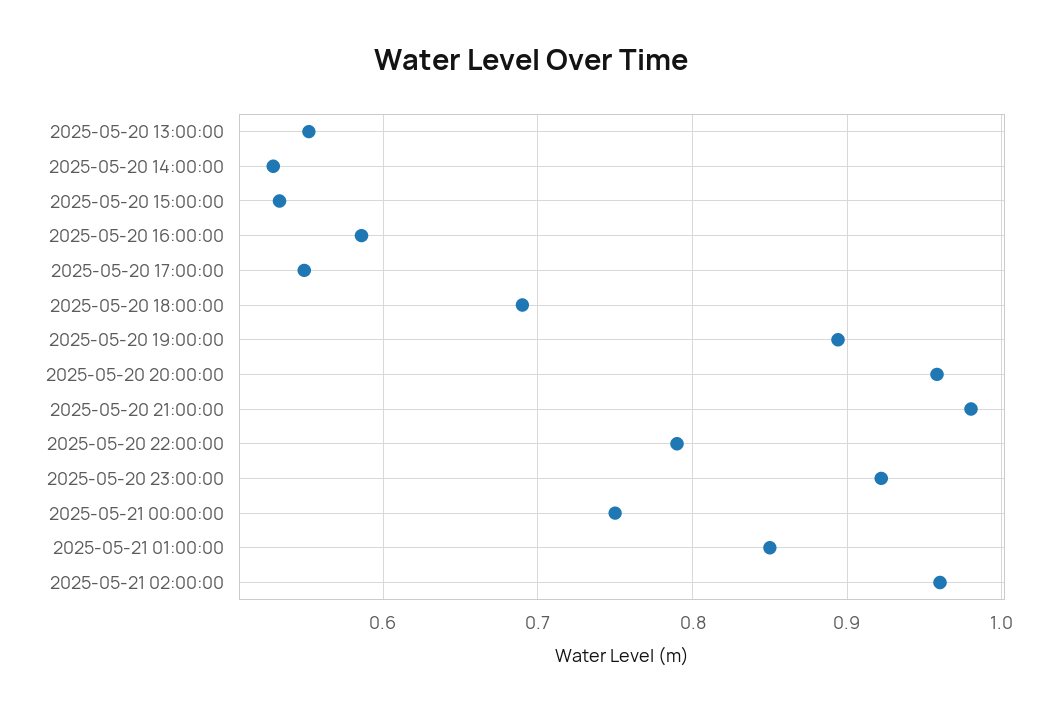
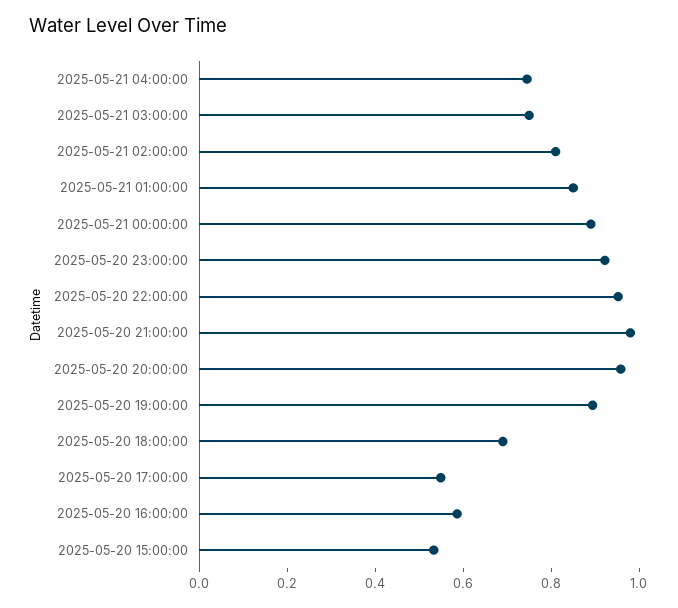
2025-05-20 13:00:00: 0.55 -> none
2025-05-20 14:00:00: 0.53 -> none
2025-05-20 22:00:00: 0.79 -> 0.95
2025-05-21 00:00:00: 0.75 -> 0.9
2025-05-21 02:00:00: 0.96 -> 0.8
2025-05-21 04:00:00: none -> 0.75
2025-05-21 03:00:00: none -> 0.75

